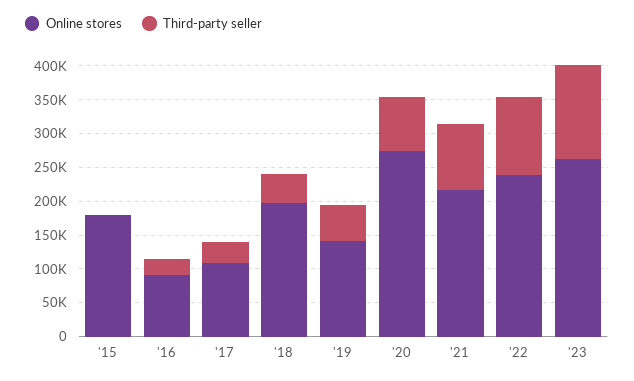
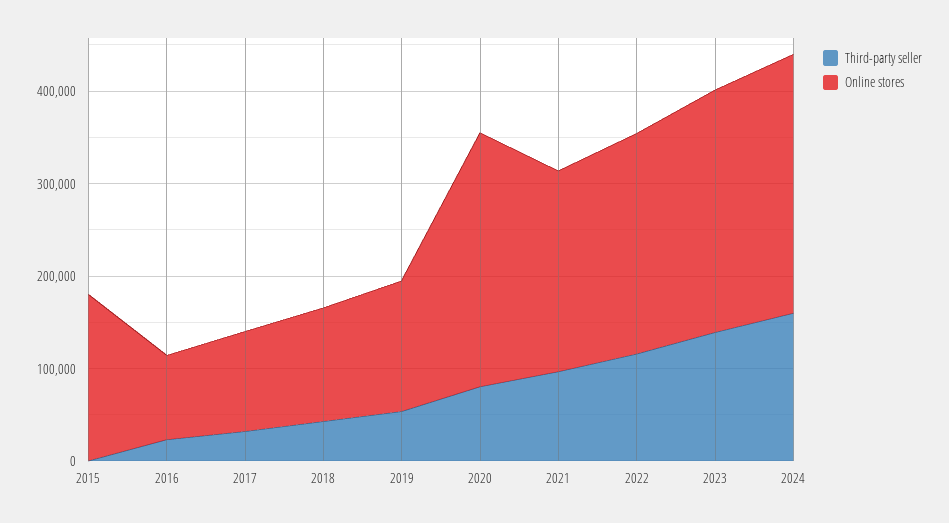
Online stores, '18: 200000 -> 120000
Third-party seller, 2024: none -> 160000
Online stores, 2024: none -> 280000

